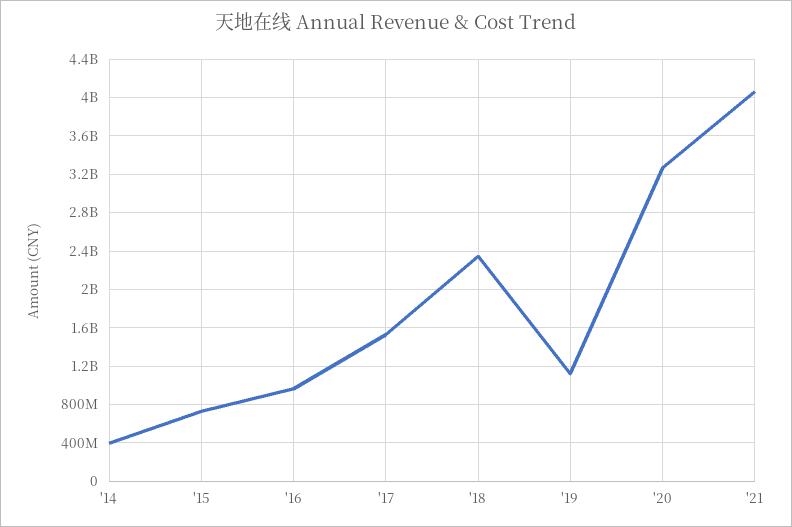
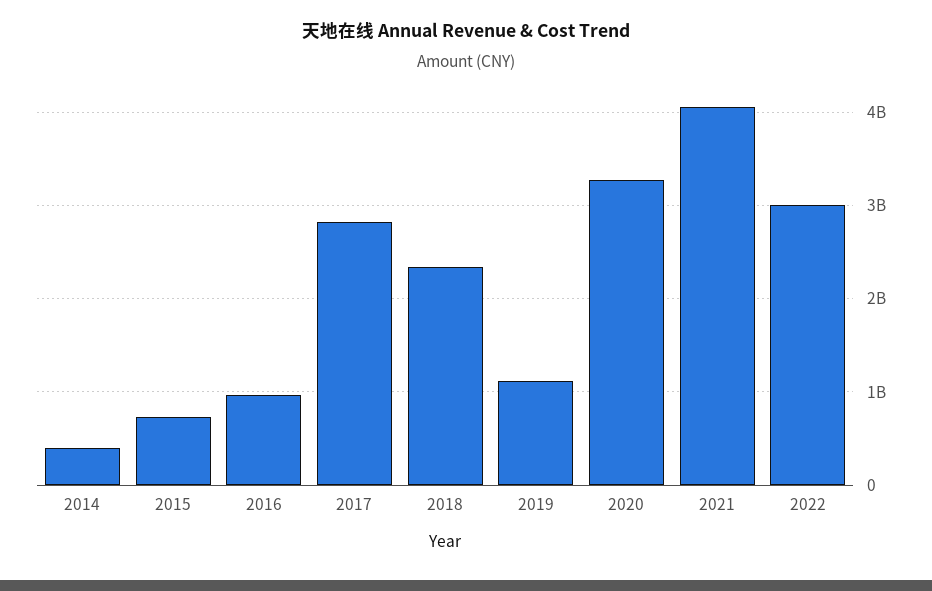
'17: 1500000000 -> 2800000000
2022: none -> 3000000000

